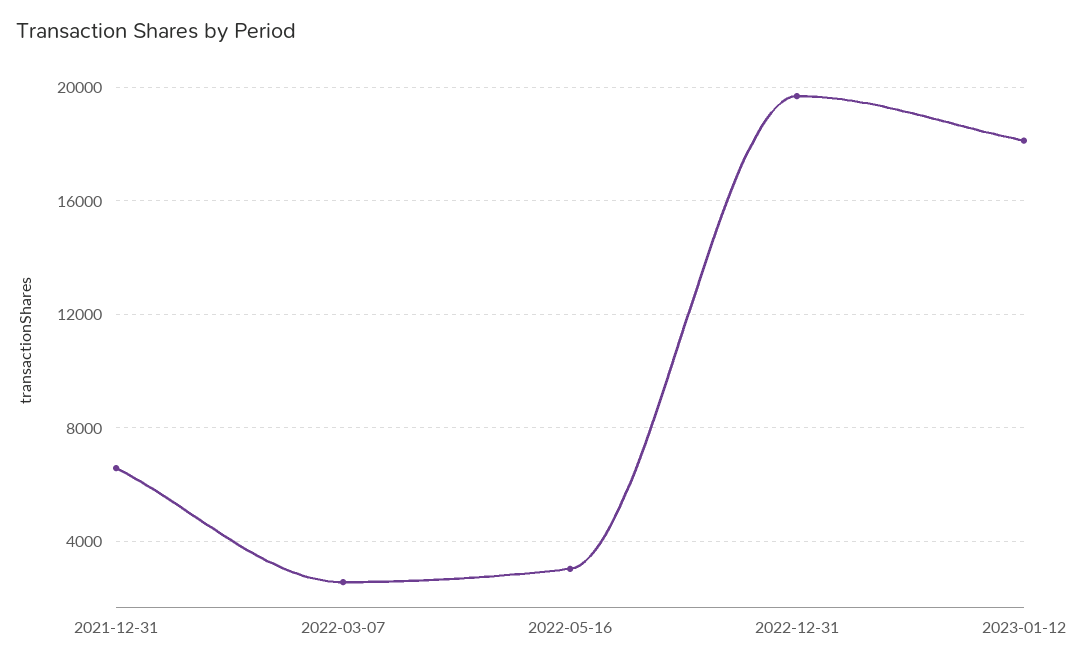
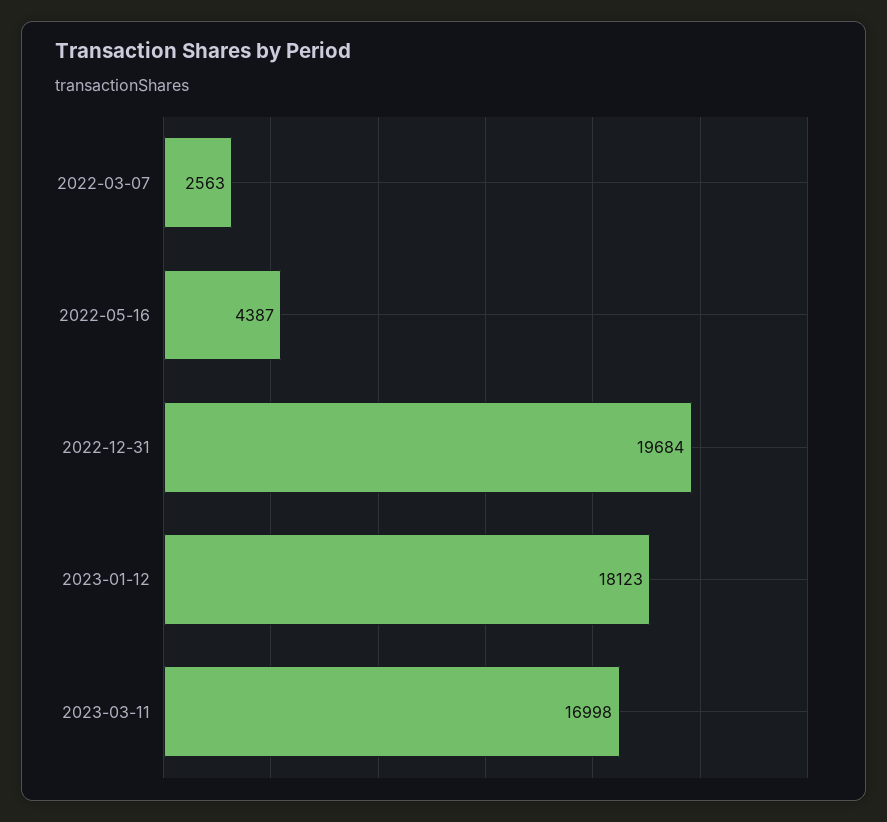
2021-12-31: 6500 -> none
2022-05-16: 3000 -> 4387
2023-03-11: none -> 16998

